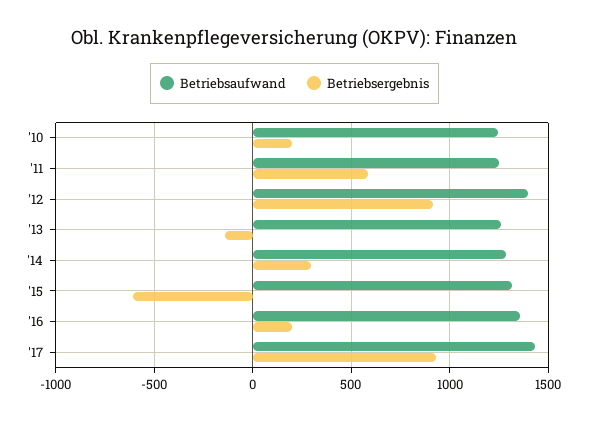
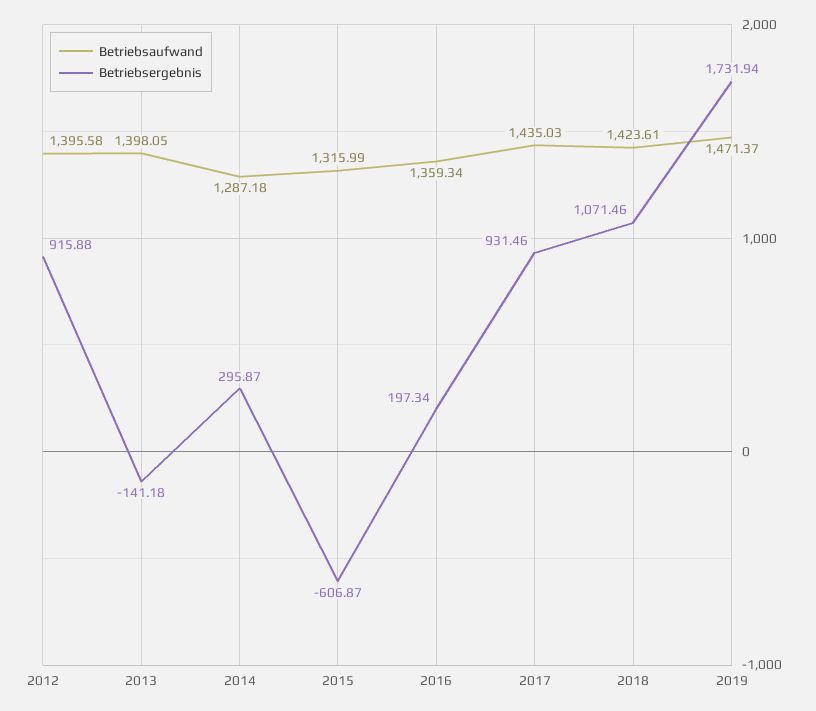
Betriebsaufwand, '10: 1250 -> none
Betriebsergebnis, '10: 200 -> none
Betriebsaufwand, '11: 1250 -> none
Betriebsergebnis, '11: 600 -> none
Betriebsaufwand, '13: 1250 -> 1398.05
Betriebsaufwand, 2018: none -> 1423.61
Betriebsergebnis, 2018: none -> 1071.46
Betriebsaufwand, 2019: none -> 1471.37
Betriebsergebnis, 2019: none -> 1731.94

